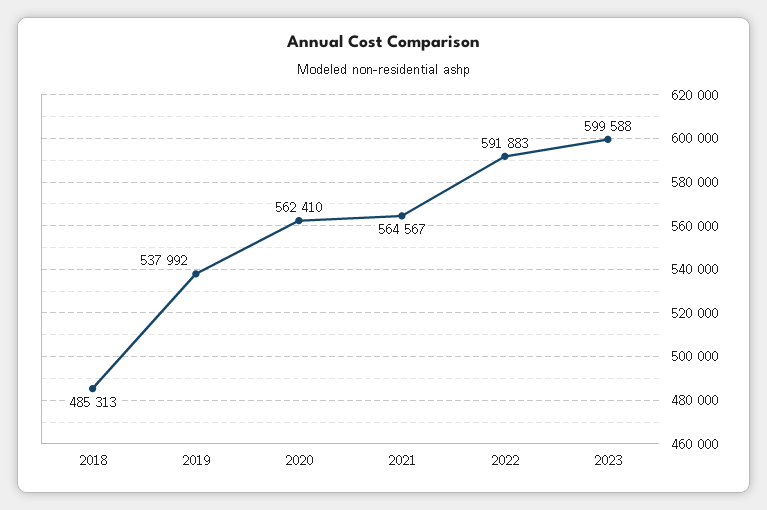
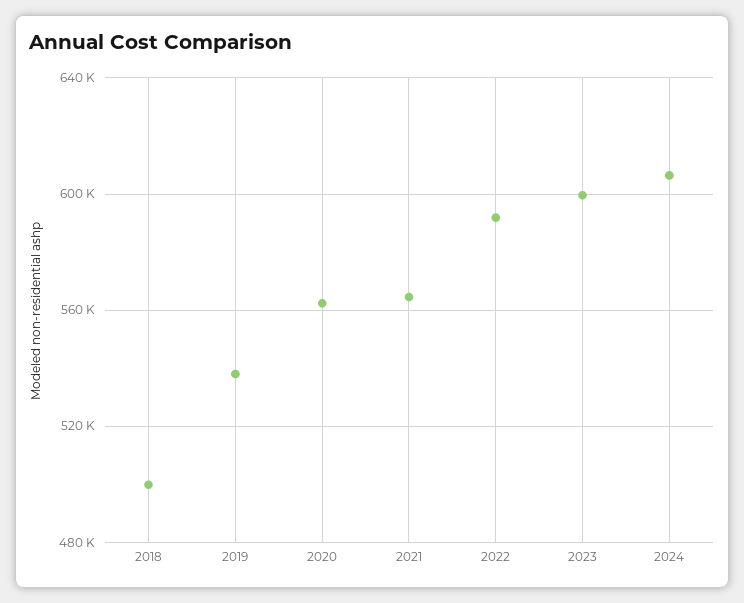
2018: 485313 -> 500000
2024: none -> 605000

